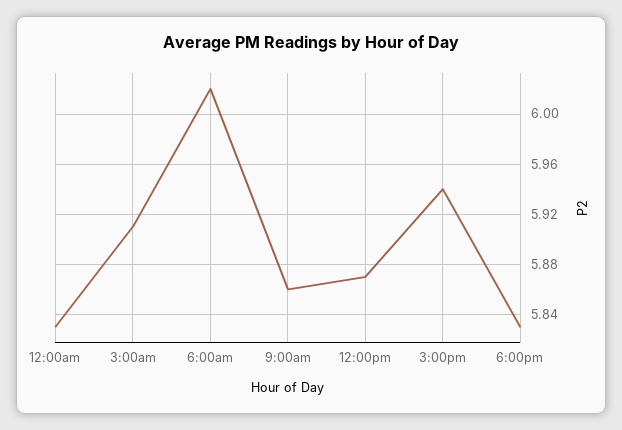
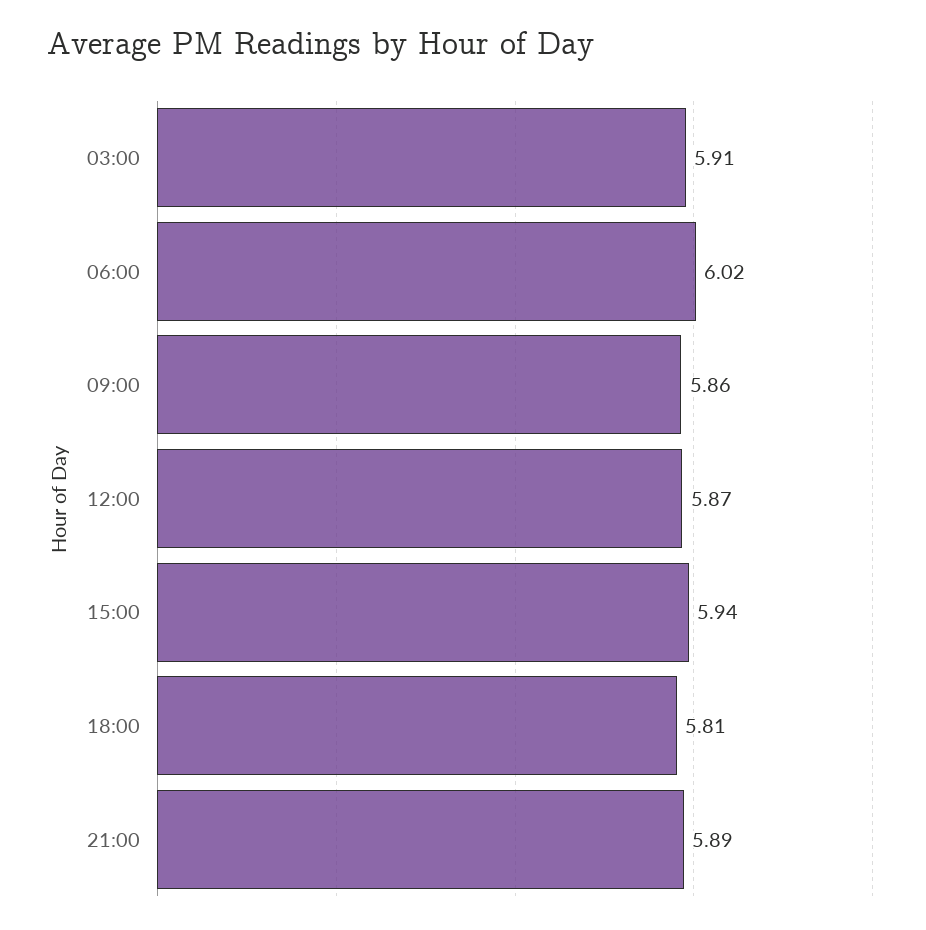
12:00am: 5.83 -> none
6:00pm: 5.83 -> 5.81
21:00: none -> 5.89

